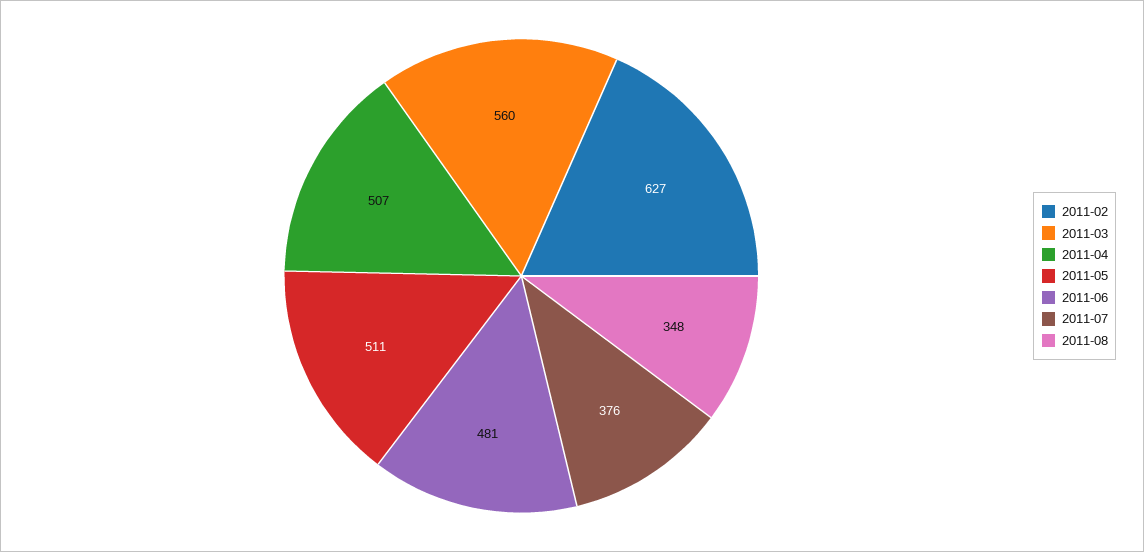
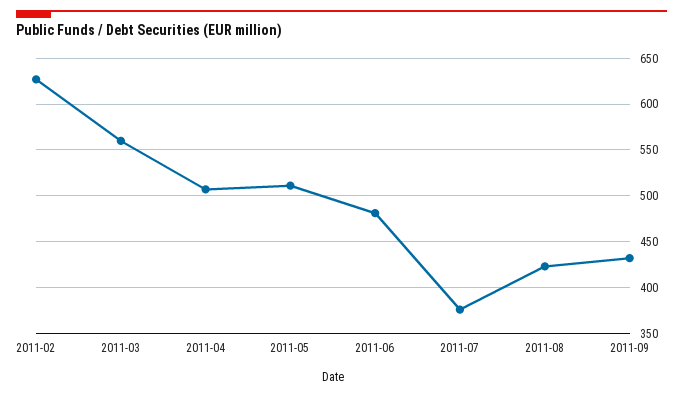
2011-08: 348 -> 420
2011-09: none -> 430

